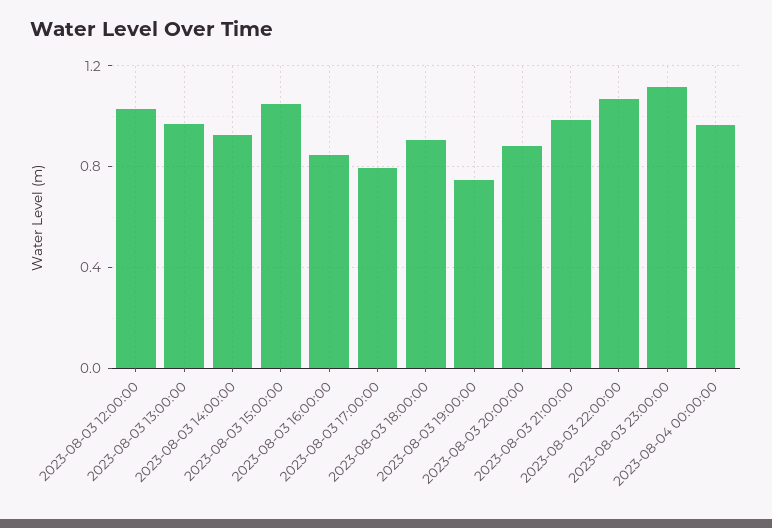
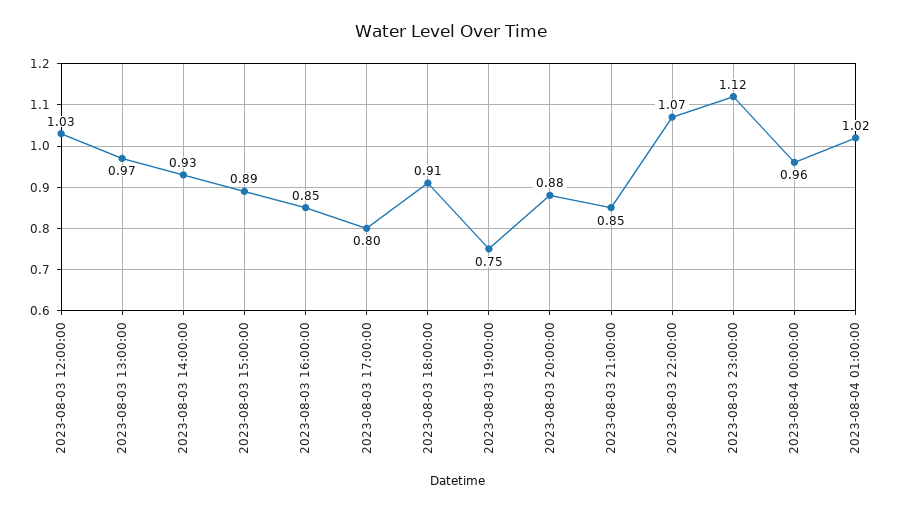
2023-08-03 15:00:00: 1.05 -> 0.89
2023-08-03 21:00:00: 1 -> 0.85
2023-08-04 01:00:00: none -> 1.02

